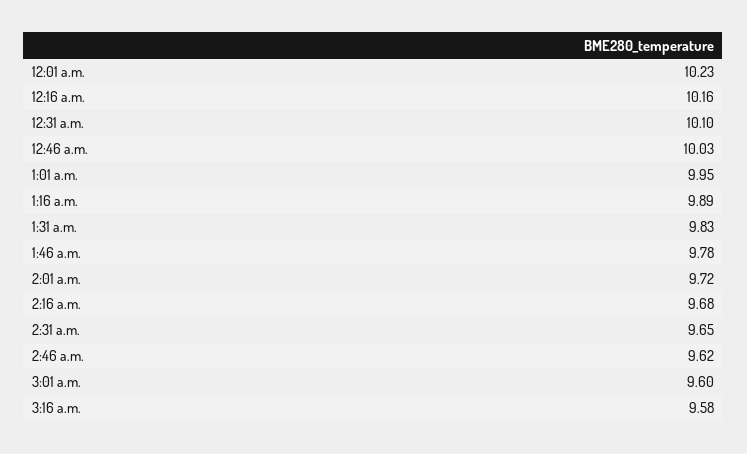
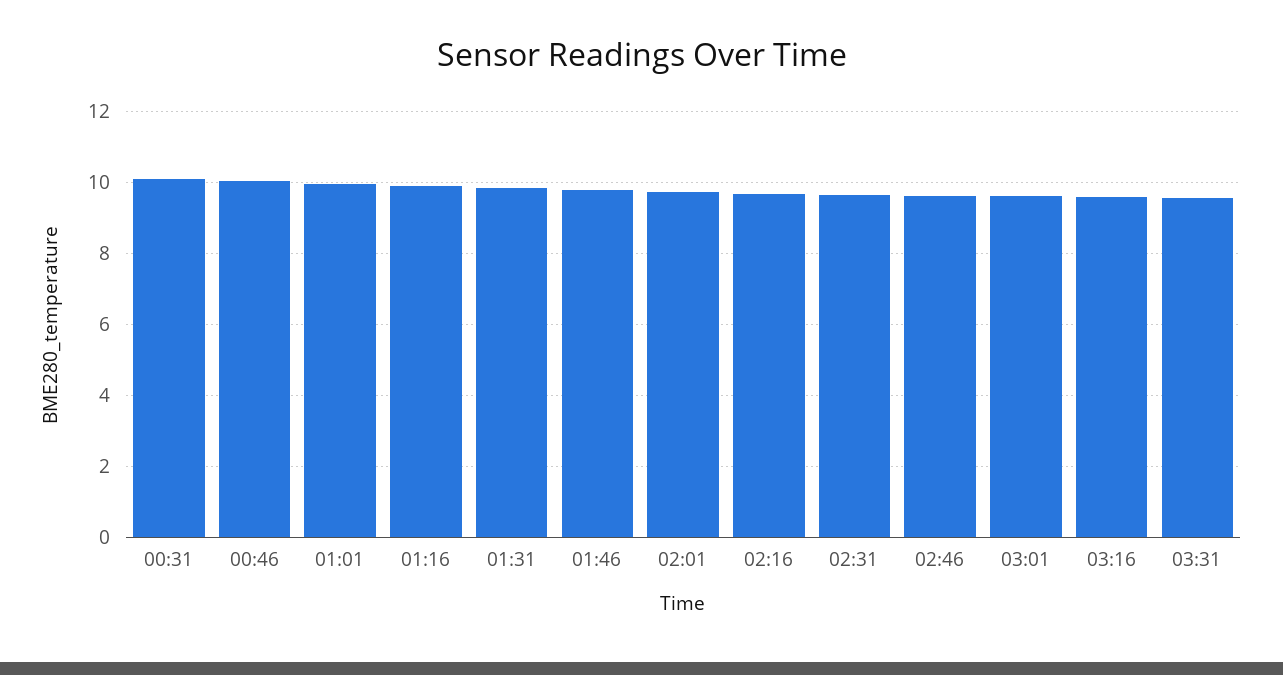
12:01 a.m.: 10.23 -> none
12:16 a.m.: 10.16 -> none
03:31: none -> 9.6

